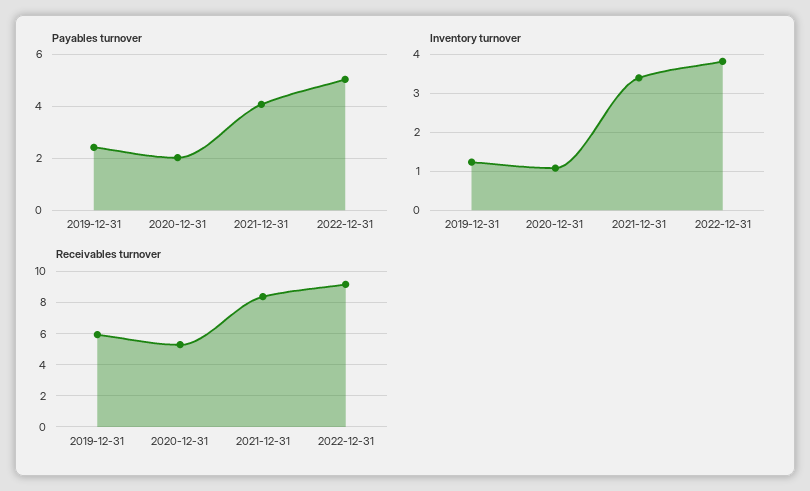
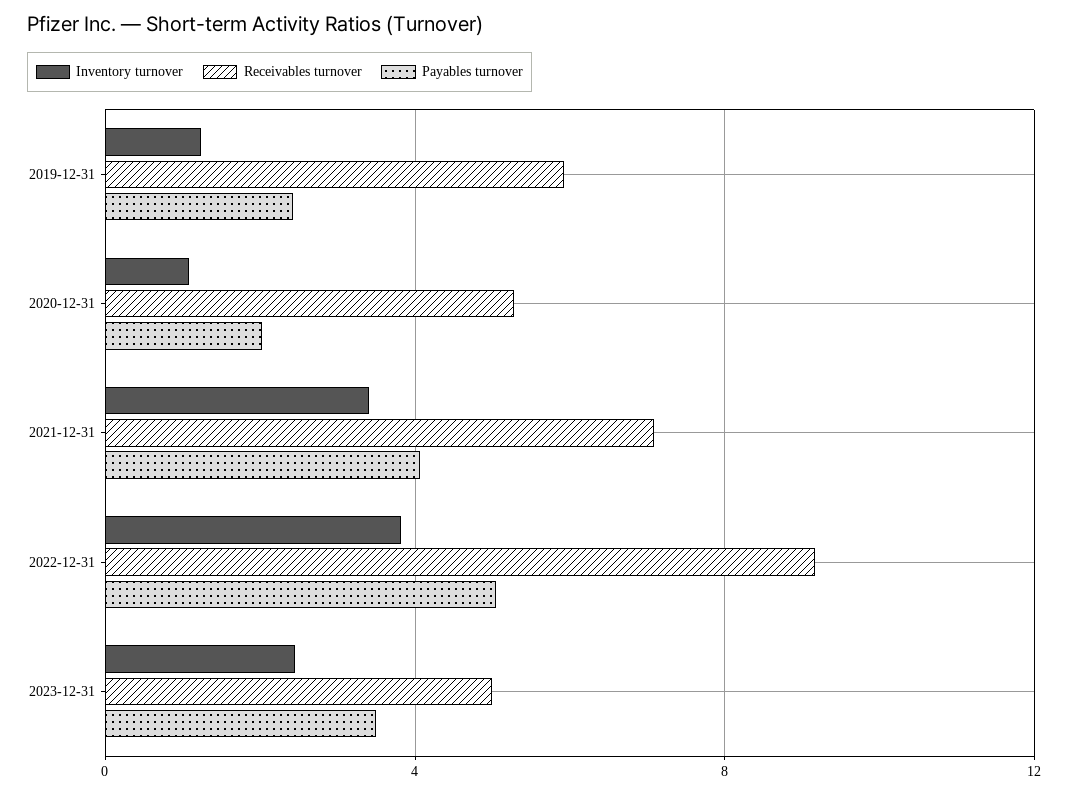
Receivables turnover, 2021-12-31: 8.5 -> 7
Inventory turnover, 2023-12-31: none -> 2.5
Receivables turnover, 2023-12-31: none -> 5
Payables turnover, 2023-12-31: none -> 3.5

